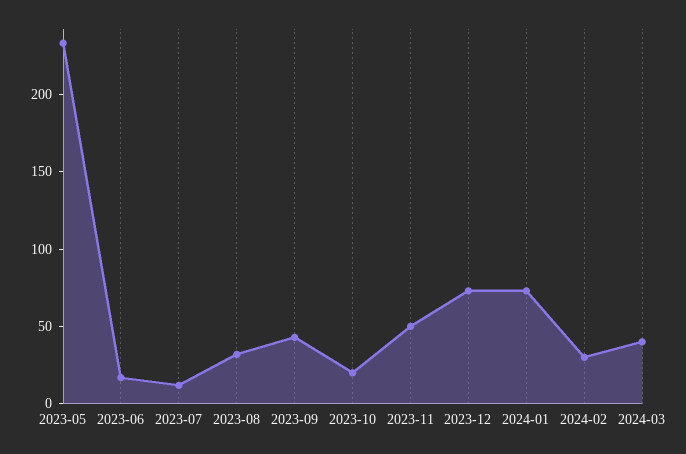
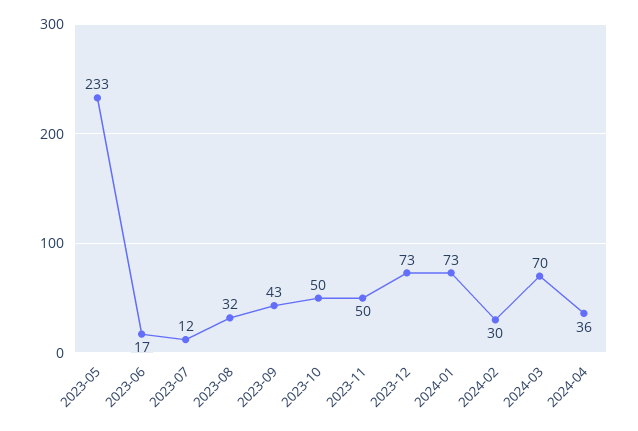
2023-10: 20 -> 50
2024-03: 40 -> 70
2024-04: none -> 36

